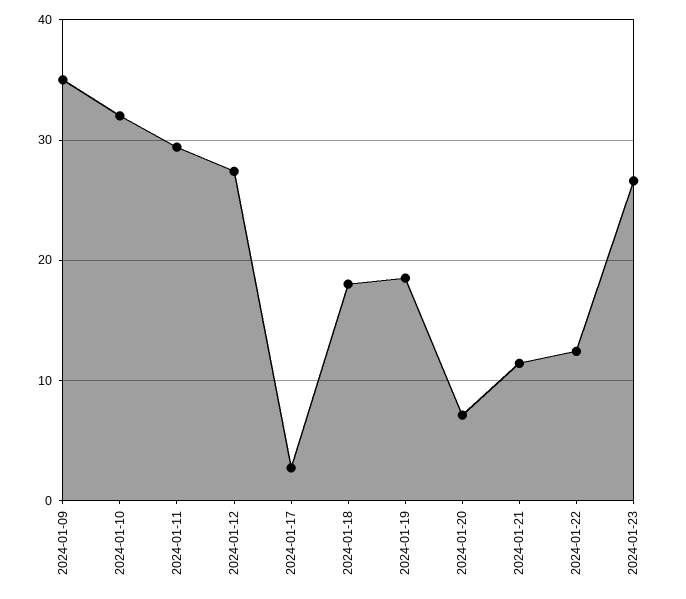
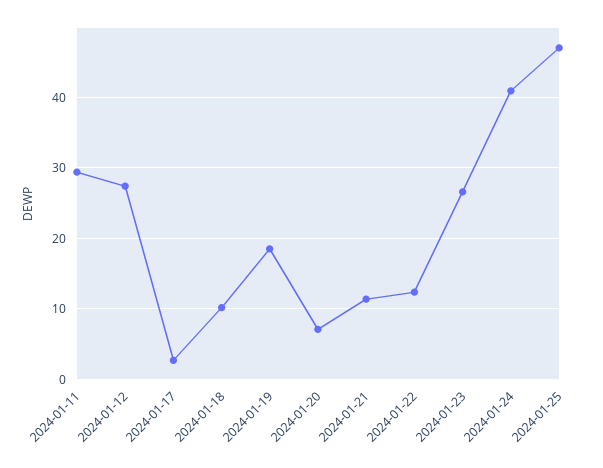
2024-01-09: 35 -> none
2024-01-10: 32 -> none
2024-01-18: 18 -> 10
2024-01-24: none -> 41
2024-01-25: none -> 47

